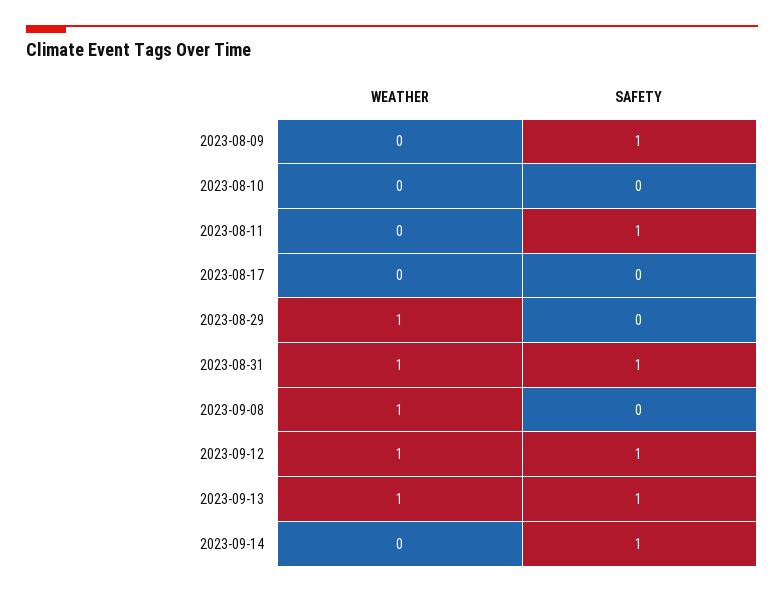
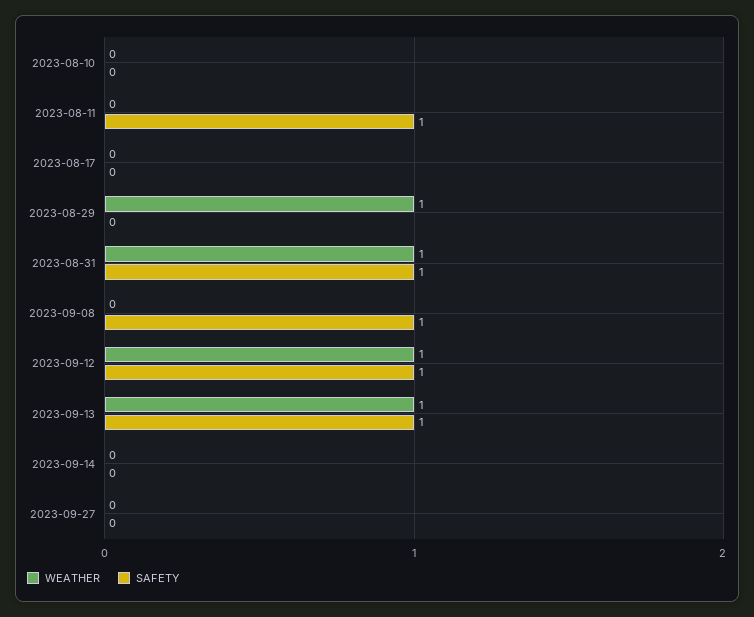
WEATHER, 2023-08-09: 0 -> none
SAFETY, 2023-08-09: 1 -> none
WEATHER, 2023-09-08: 1 -> 0
SAFETY, 2023-09-08: 0 -> 1
SAFETY, 2023-09-14: 1 -> 0
WEATHER, 2023-09-27: none -> 0
SAFETY, 2023-09-27: none -> 0

